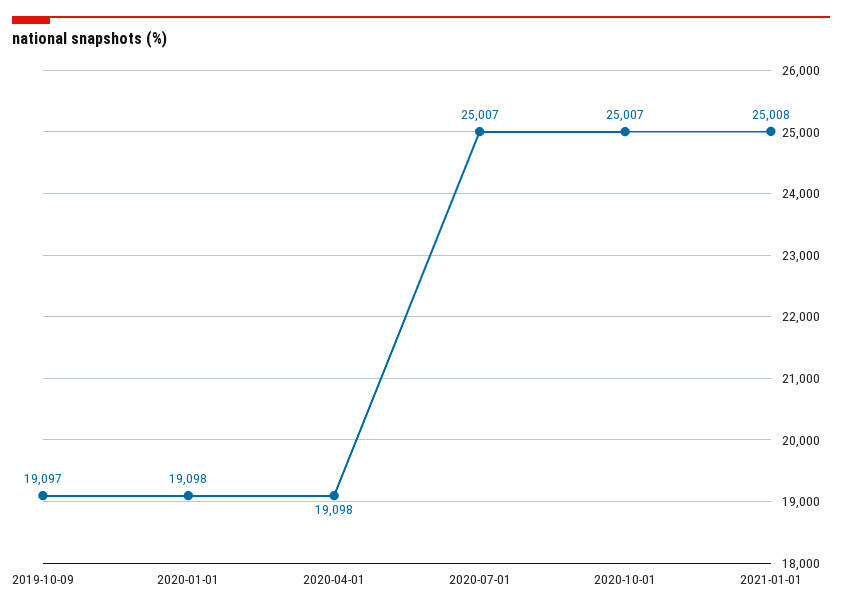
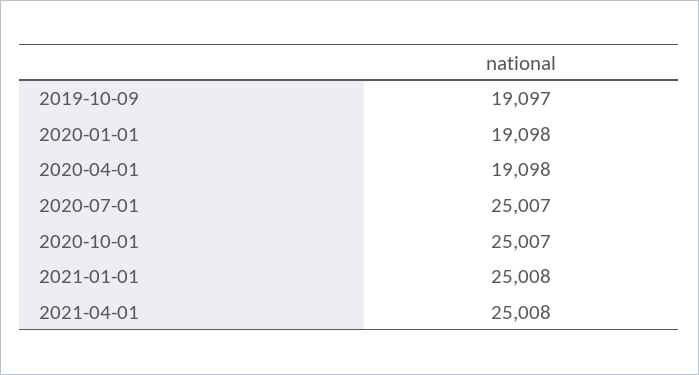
2021-04-01: none -> 25008

